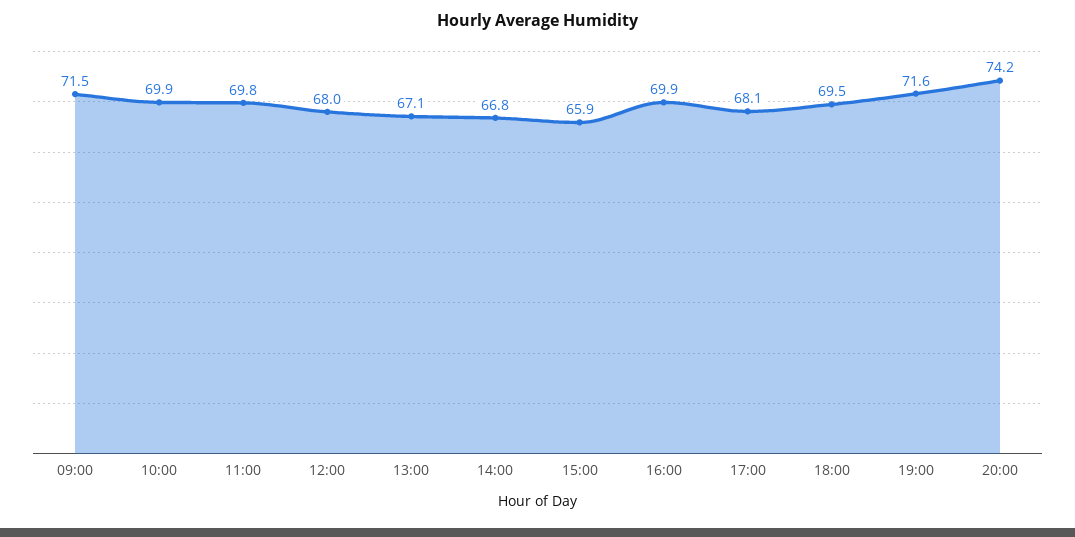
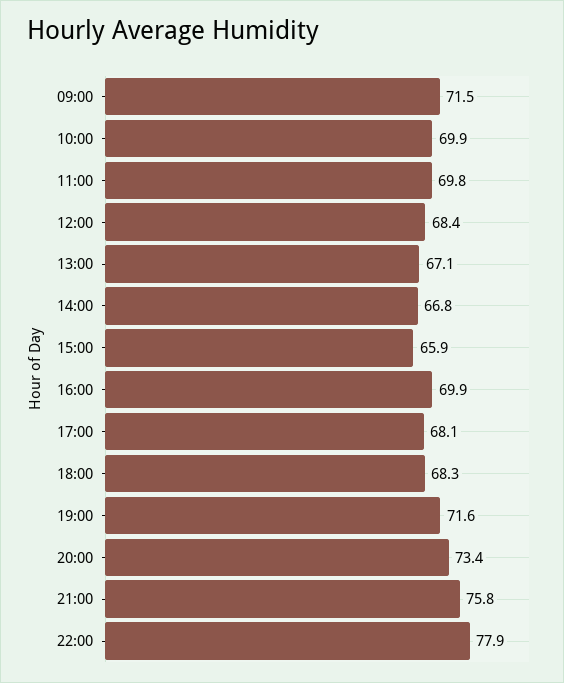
12:00: 68 -> 68.4
18:00: 69.5 -> 68.3
20:00: 74.2 -> 73.4
21:00: none -> 75.8
22:00: none -> 77.9

